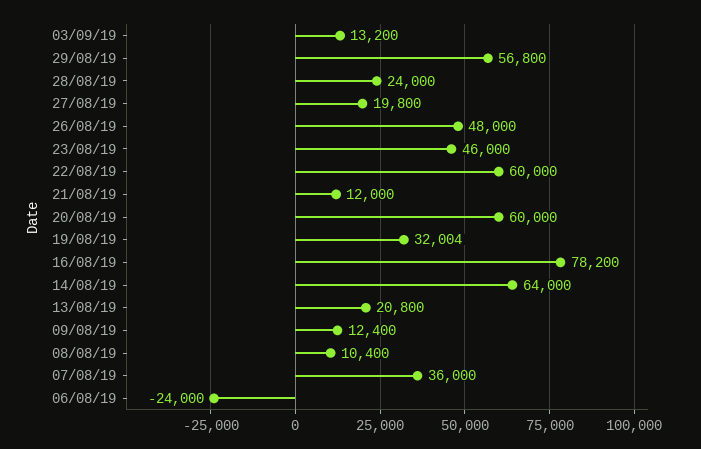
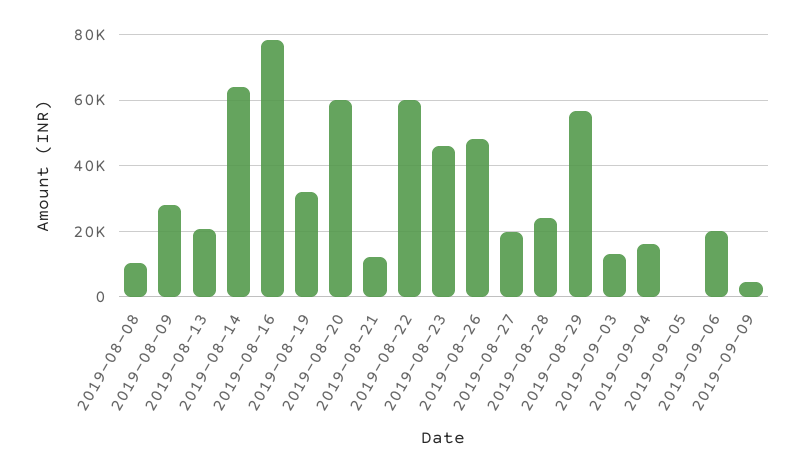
09/08/19: 12400 -> 28000
07/08/19: 36000 -> none
06/08/19: -24000 -> none
2019-09-04: none -> 16000
2019-09-05: none -> 0
2019-09-06: none -> 20000
2019-09-09: none -> 4000

